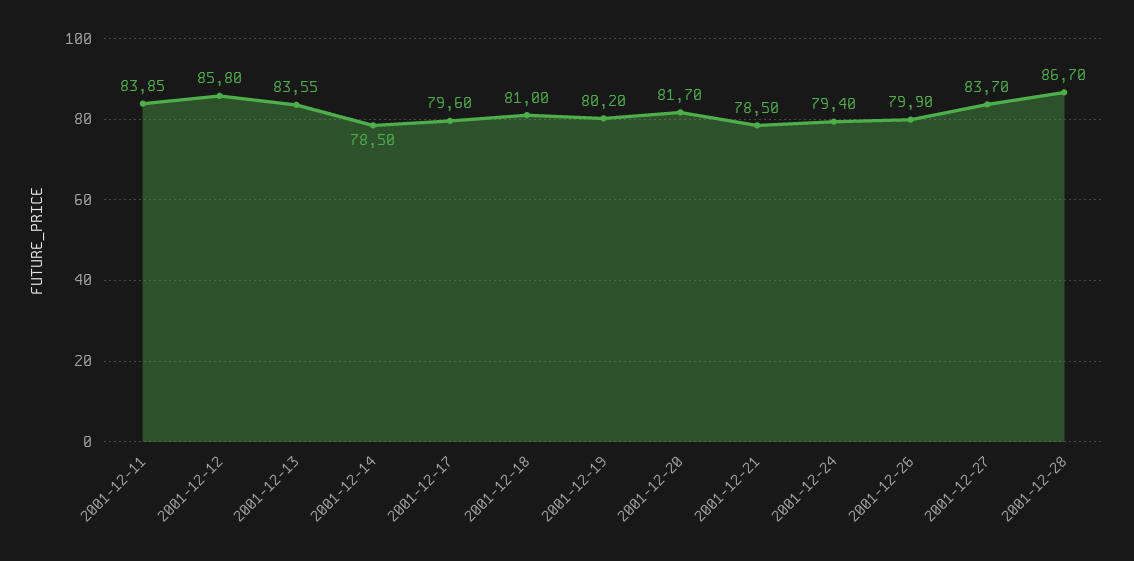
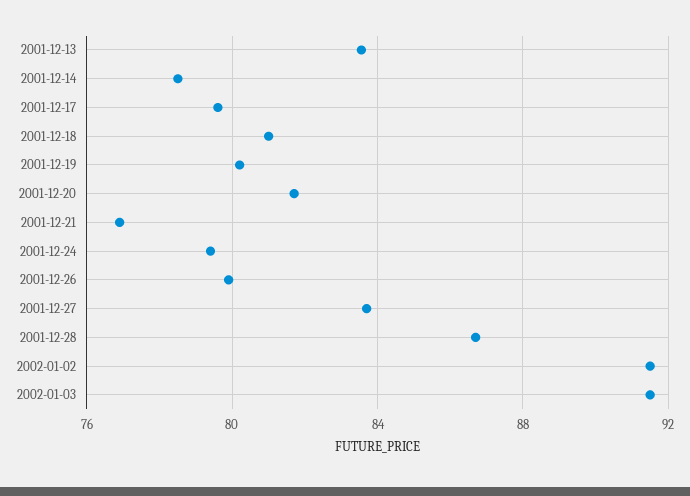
2001-12-11: 83.85 -> none
2001-12-12: 85.8 -> none
2001-12-21: 78.5 -> 77
2002-01-02: none -> 91.5
2002-01-03: none -> 91.5

